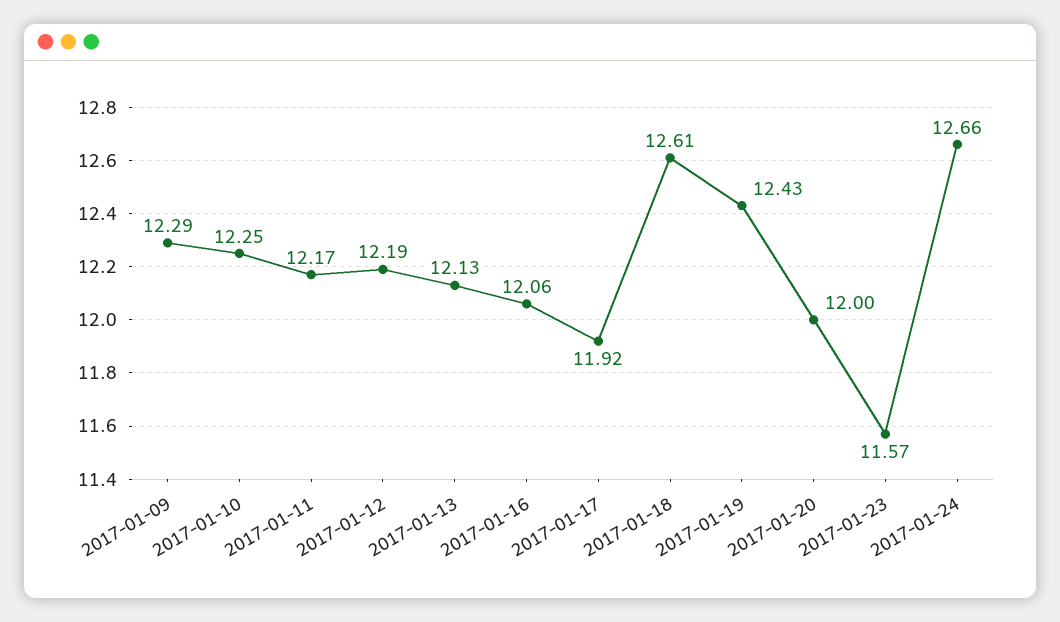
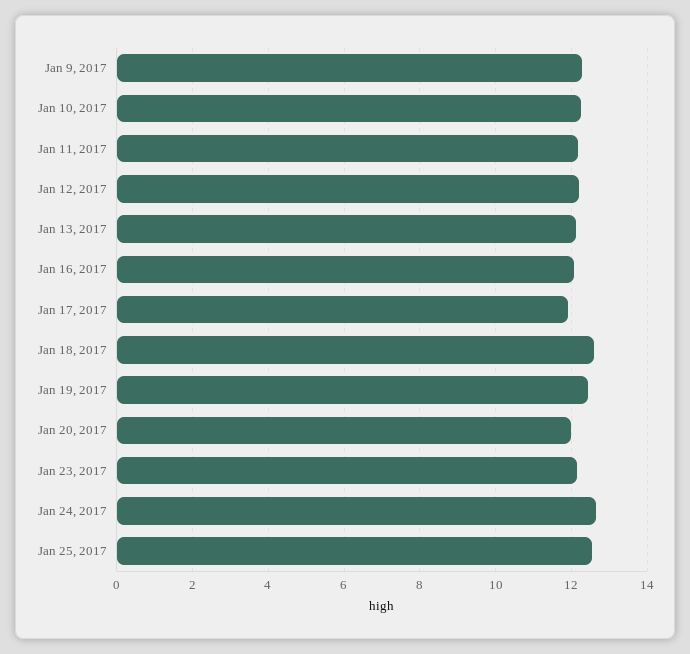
2017-01-23: 11.57 -> 12.2
Jan 25, 2017: none -> 12.6

